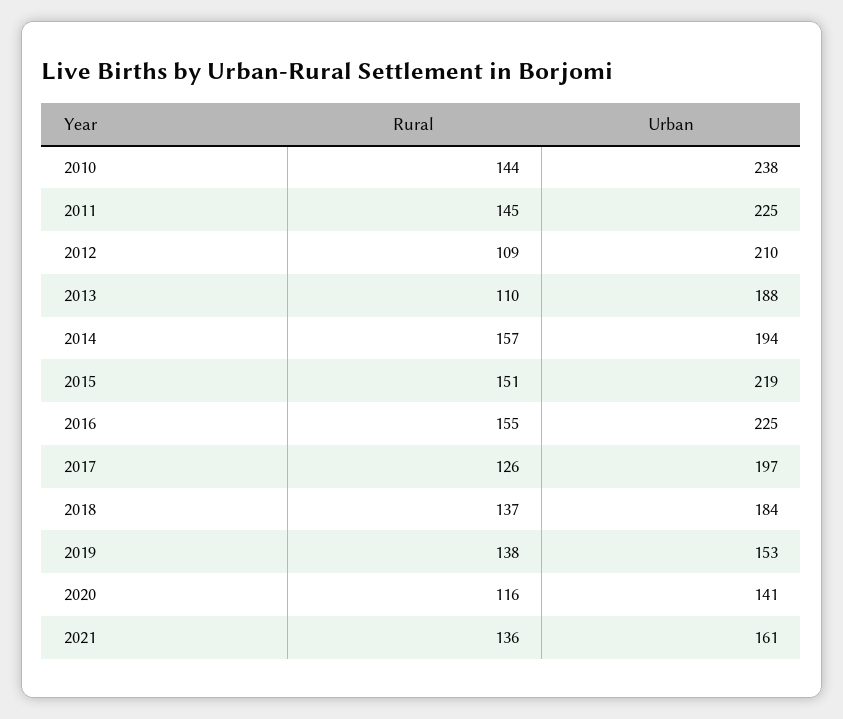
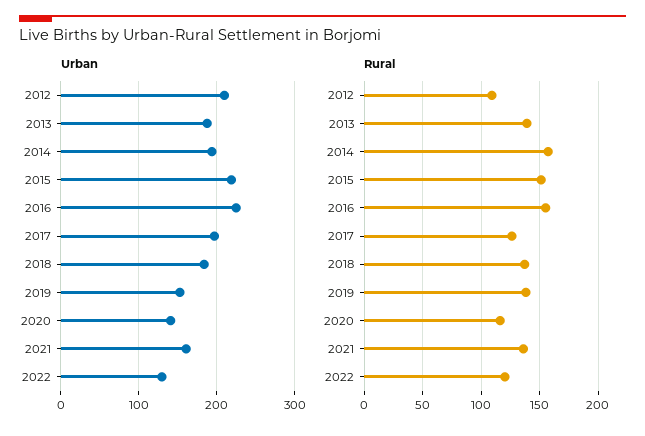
Rural, 2010: 144 -> none
Urban, 2010: 238 -> none
Rural, 2011: 145 -> none
Urban, 2011: 225 -> none
Rural, 2013: 110 -> 140
Urban, 2022: none -> 130
Rural, 2022: none -> 120

